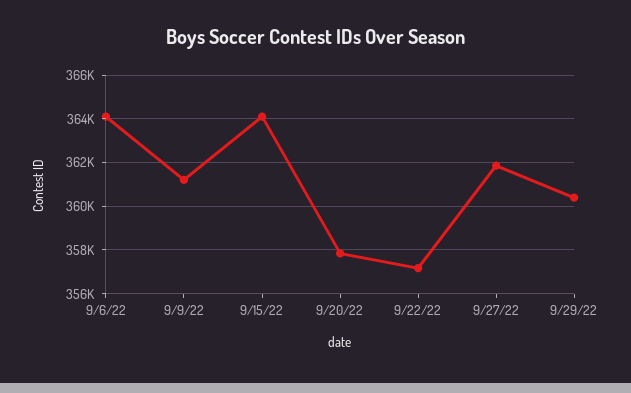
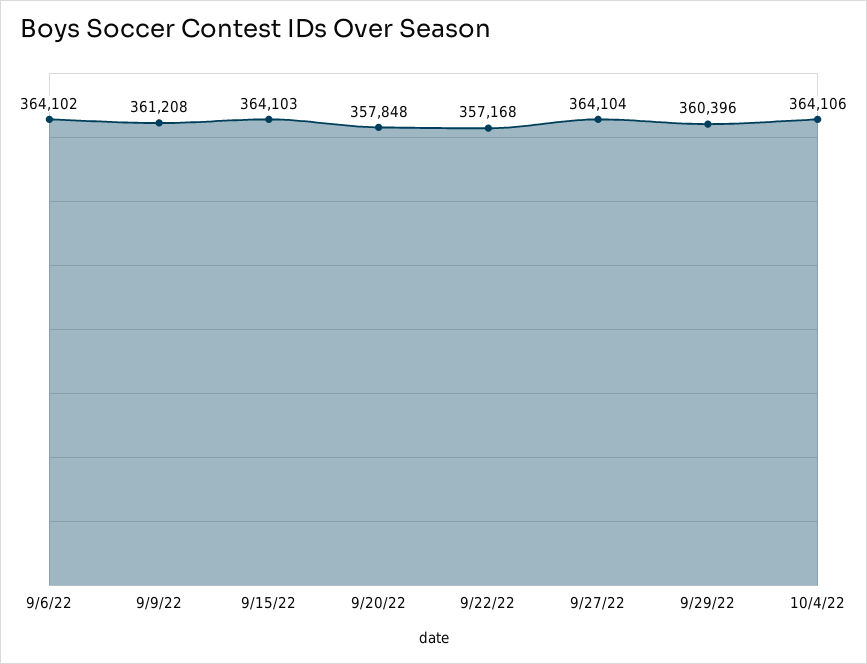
9/27/22: 362000 -> 364104
10/4/22: none -> 364106

